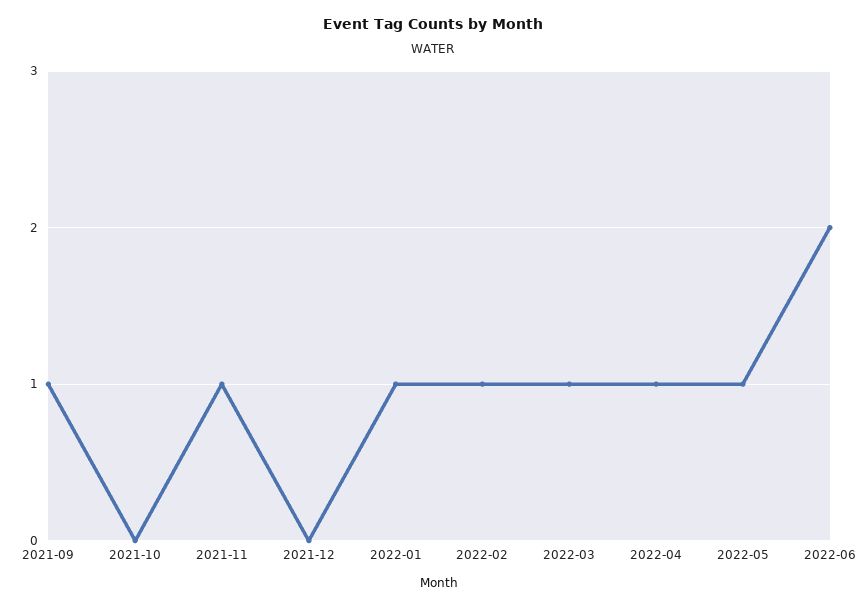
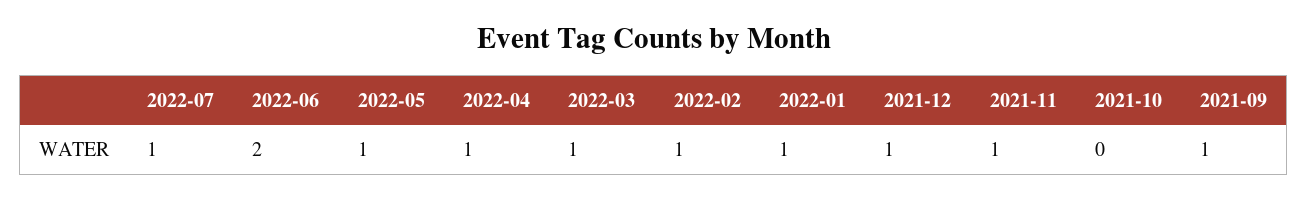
2021-12: 0 -> 1
2022-07: none -> 1

